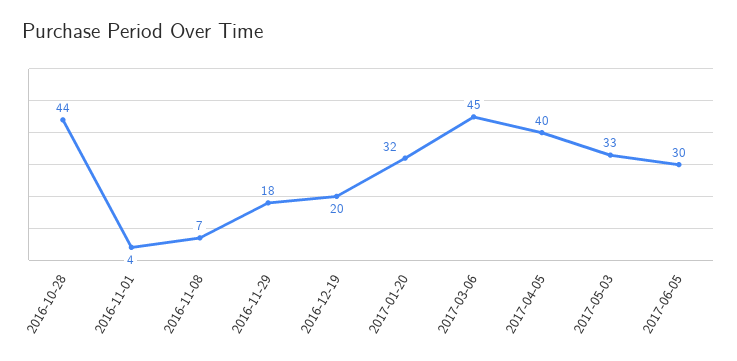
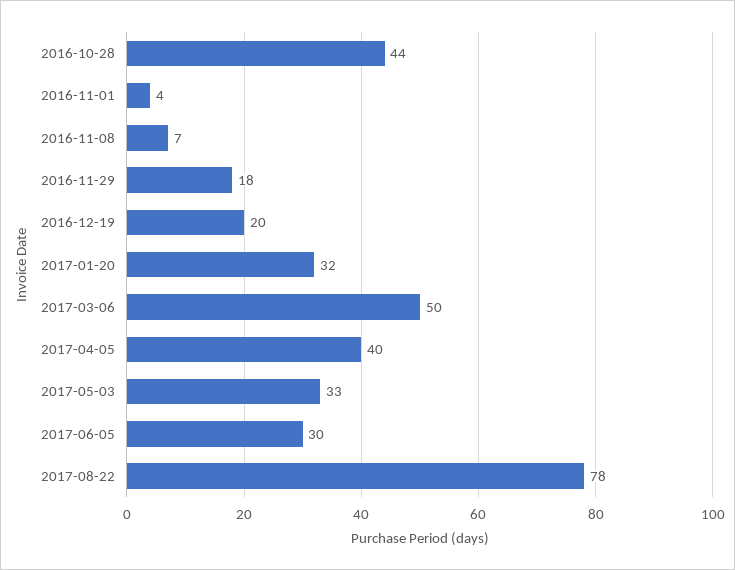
2017-03-06: 45 -> 50
2017-08-22: none -> 78

